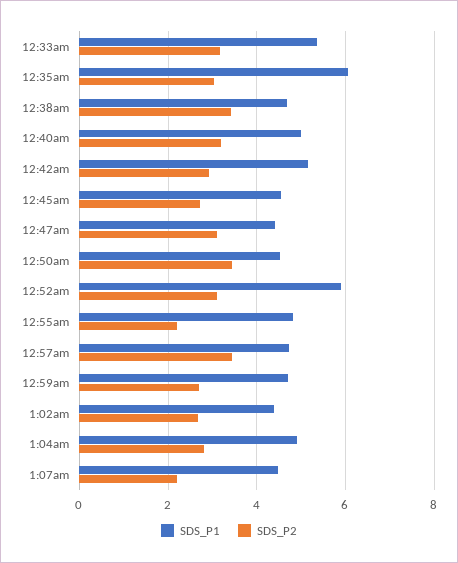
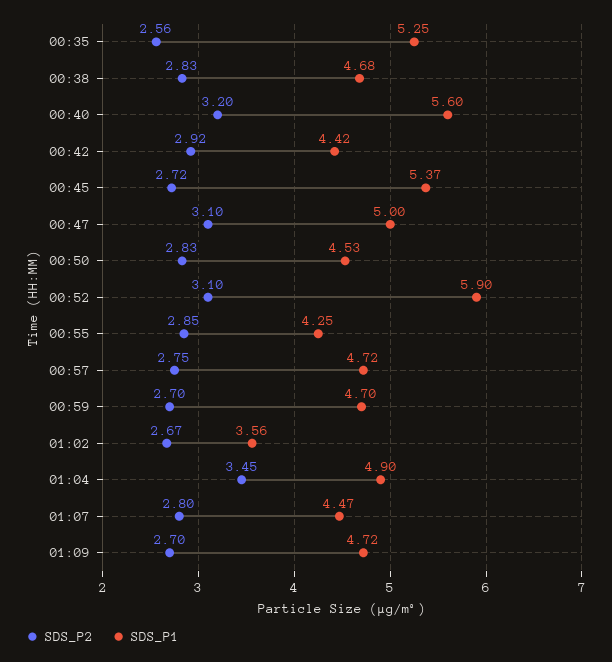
SDS_P1, 12:33am: 5.4 -> none
SDS_P2, 12:33am: 3.2 -> none
SDS_P1, 12:35am: 6 -> 5.25
SDS_P2, 12:35am: 3 -> 2.56
SDS_P2, 12:38am: 3.4 -> 2.83
SDS_P1, 12:40am: 5 -> 5.6
SDS_P1, 12:42am: 5.2 -> 4.42
SDS_P1, 12:45am: 4.6 -> 5.37
SDS_P1, 12:47am: 4.4 -> 5
SDS_P2, 12:50am: 3.4 -> 2.83
SDS_P1, 12:55am: 4.8 -> 4.25
SDS_P2, 12:55am: 2.2 -> 2.85
SDS_P2, 12:57am: 3.4 -> 2.75
SDS_P1, 1:02am: 4.4 -> 3.56
SDS_P2, 1:04am: 2.8 -> 3.45
SDS_P2, 1:07am: 2.2 -> 2.8
SDS_P2, 01:09: none -> 2.7
SDS_P1, 01:09: none -> 4.72

